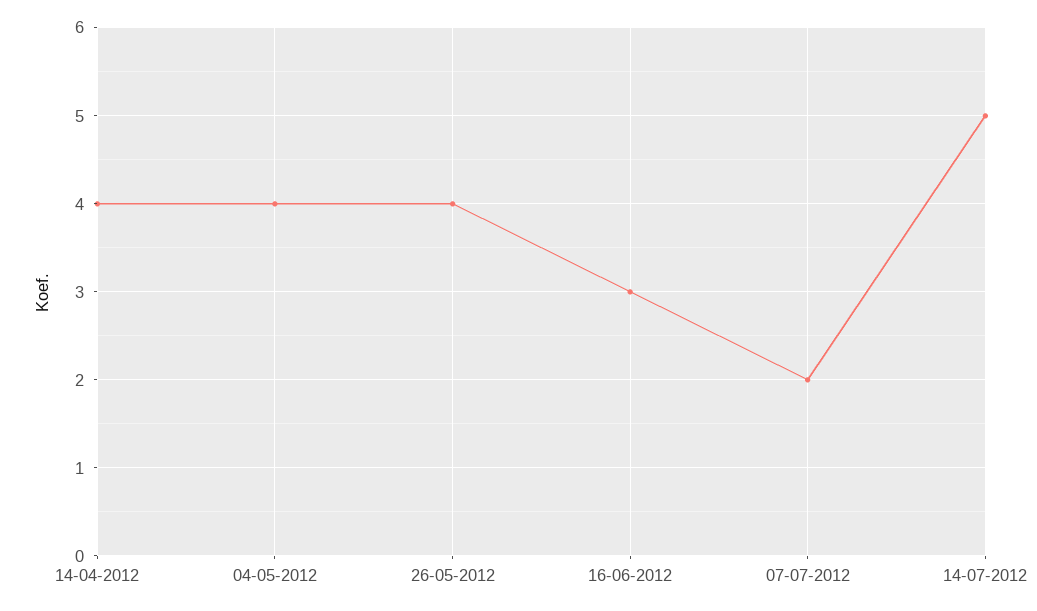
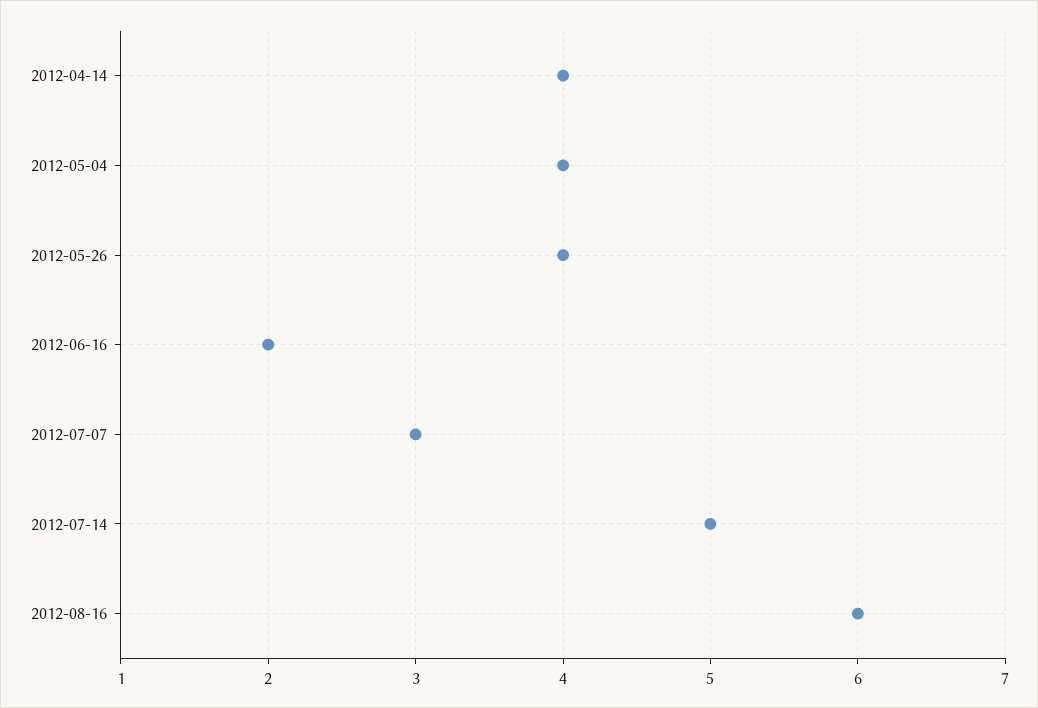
16-06-2012: 3 -> 2
07-07-2012: 2 -> 3
2012-08-16: none -> 6

